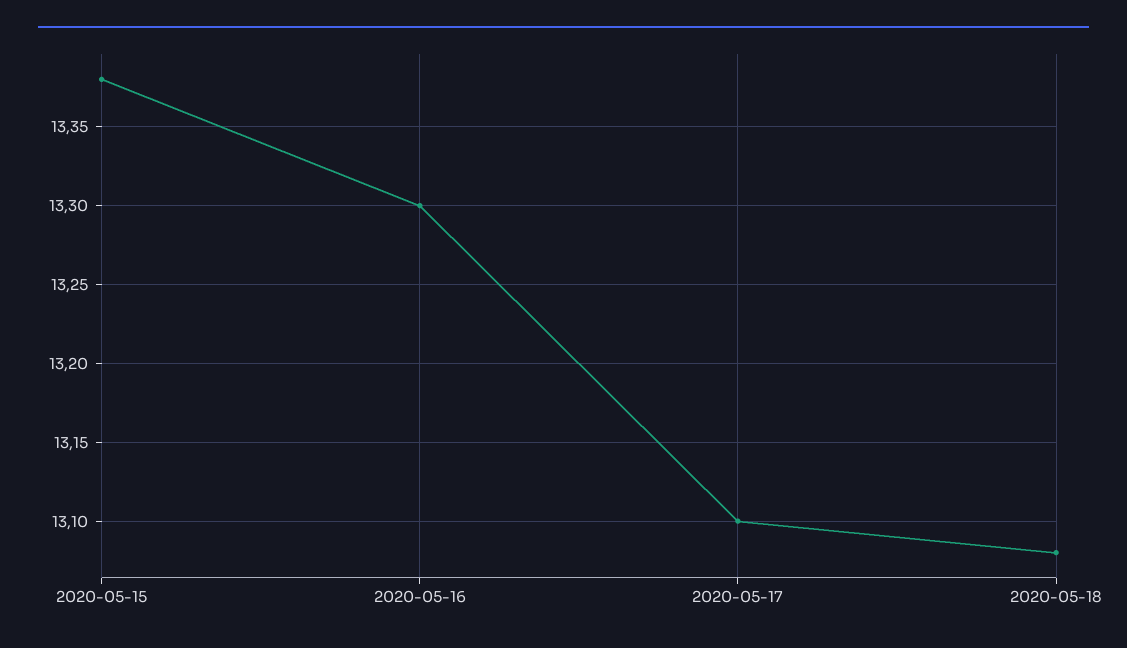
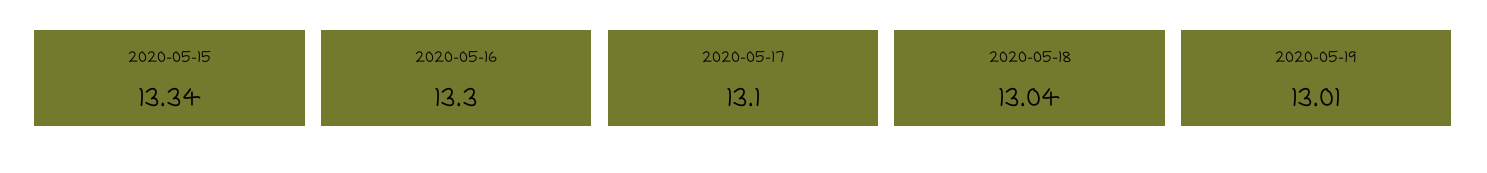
2020-05-15: 13.38 -> 13.34
2020-05-18: 13.08 -> 13.04
2020-05-19: none -> 13.01

